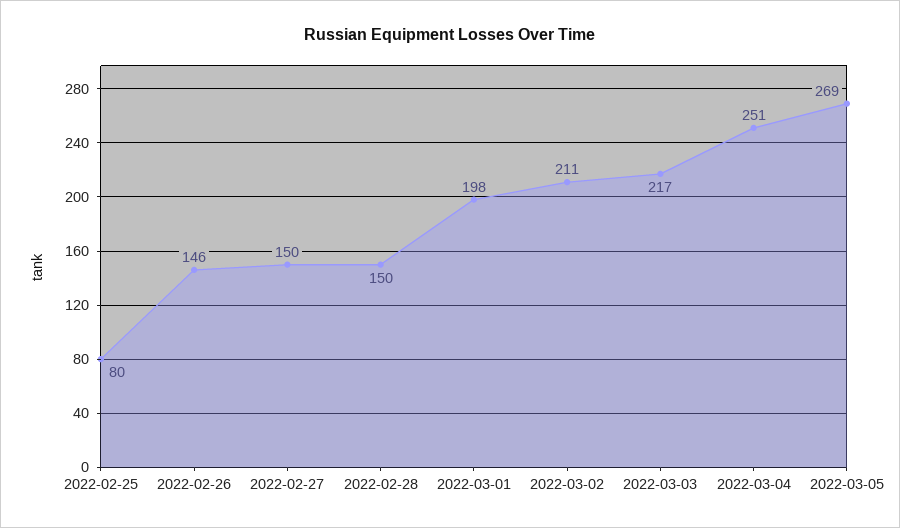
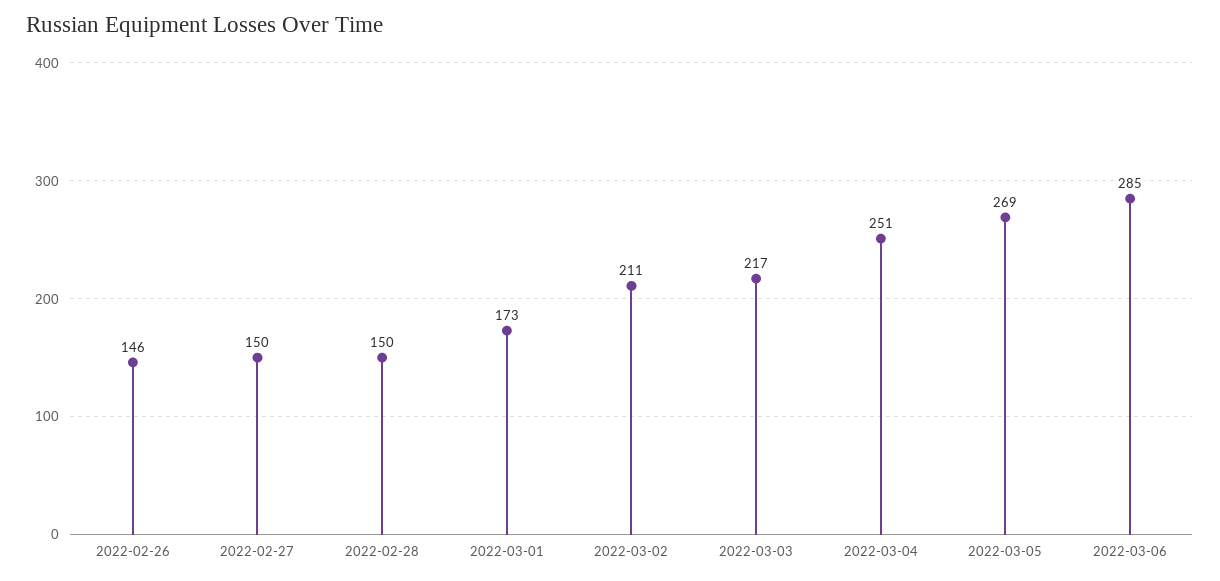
2022-02-25: 80 -> none
2022-03-01: 198 -> 173
2022-03-06: none -> 285

